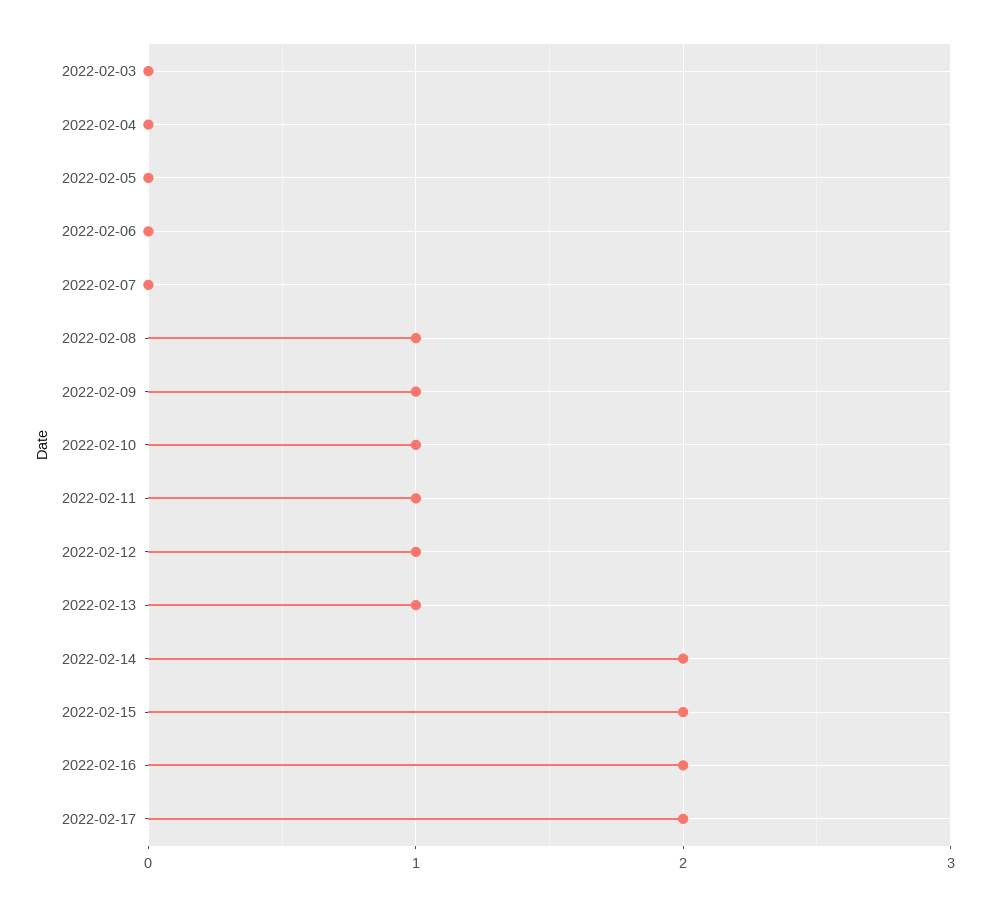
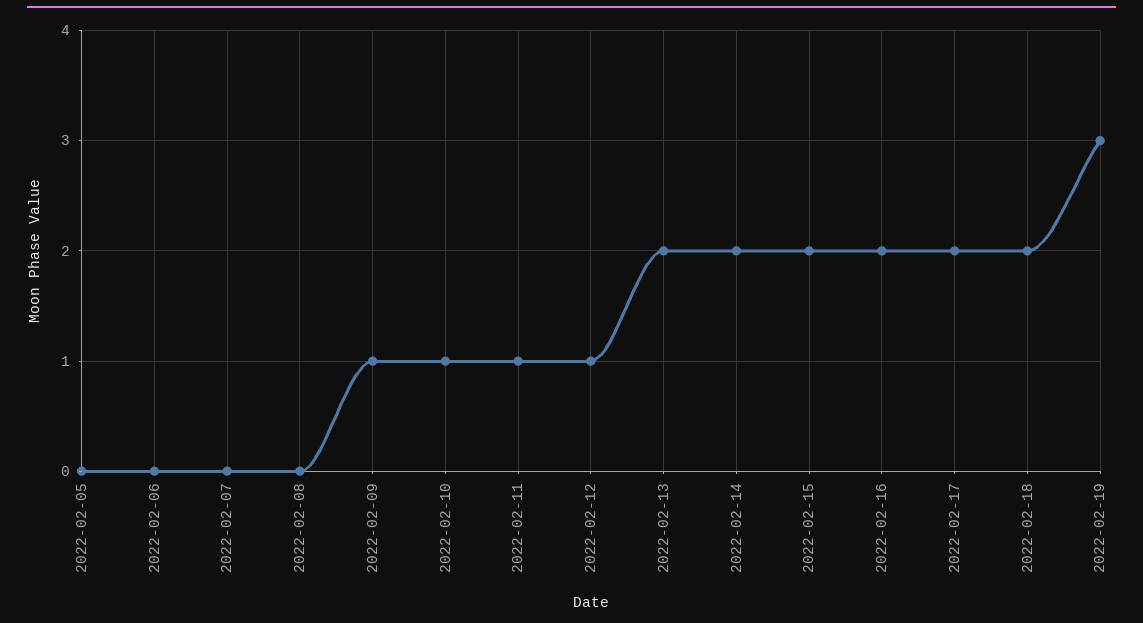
2022-02-03: 0 -> none
2022-02-04: 0 -> none
2022-02-08: 1 -> 0
2022-02-13: 1 -> 2
2022-02-18: none -> 2
2022-02-19: none -> 3

